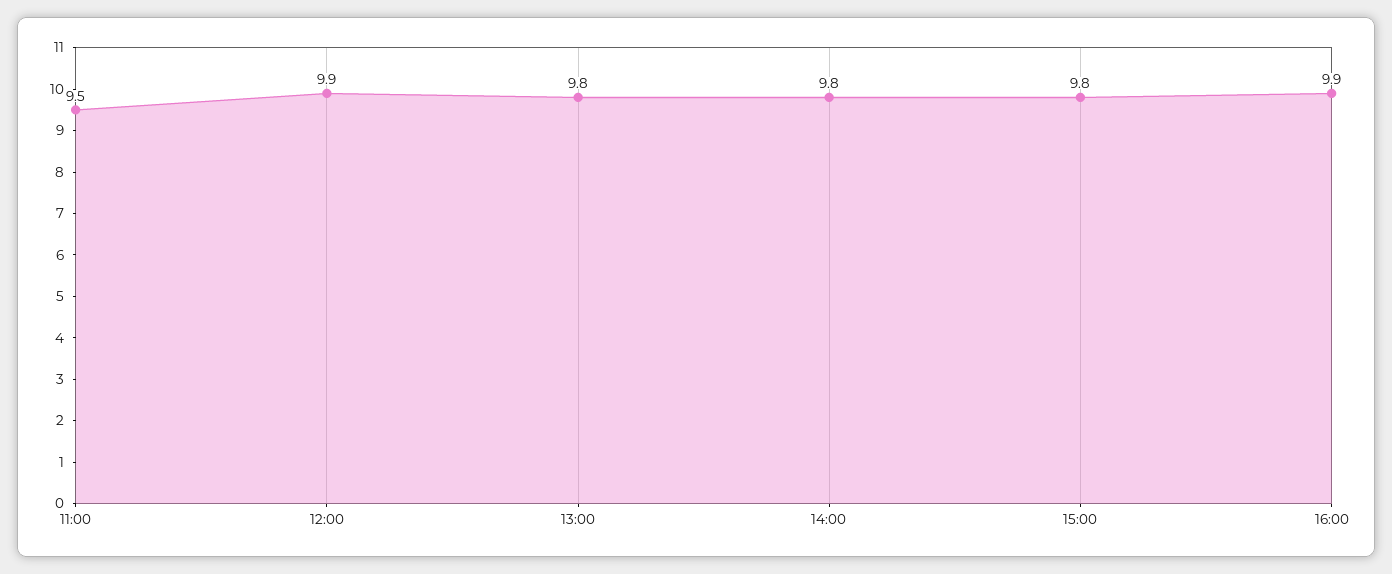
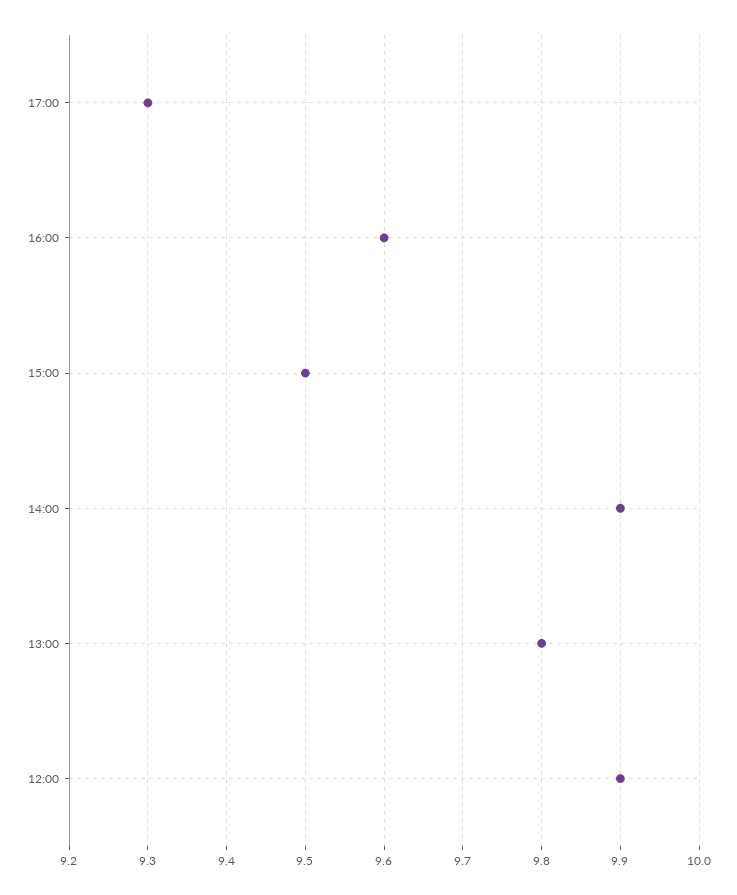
11:00: 9.5 -> none
14:00: 9.8 -> 9.9
15:00: 9.8 -> 9.5
16:00: 9.9 -> 9.6
17:00: none -> 9.3

